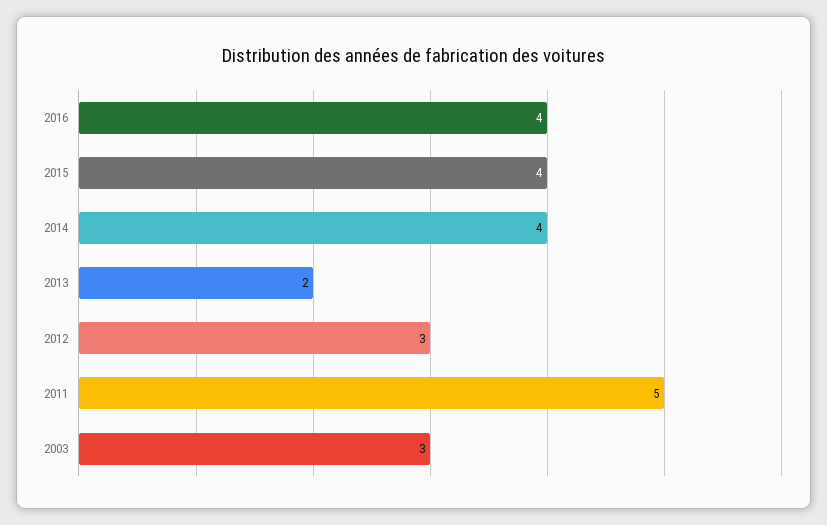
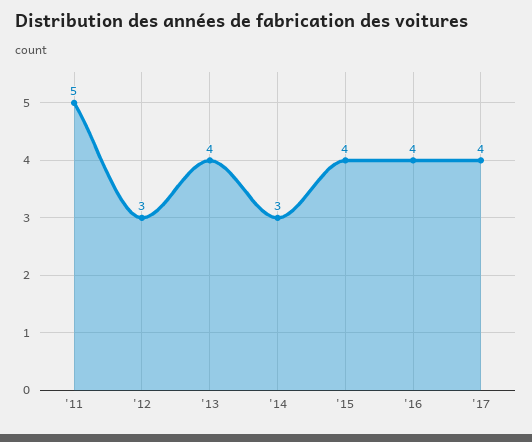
2014: 4 -> 3
2013: 2 -> 4
2003: 3 -> none
'17: none -> 4

